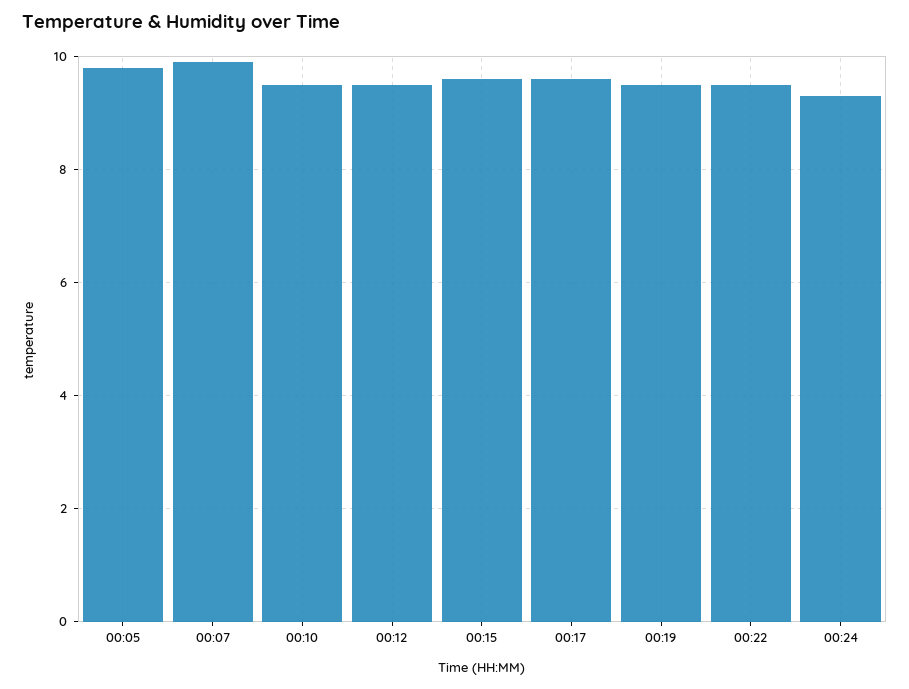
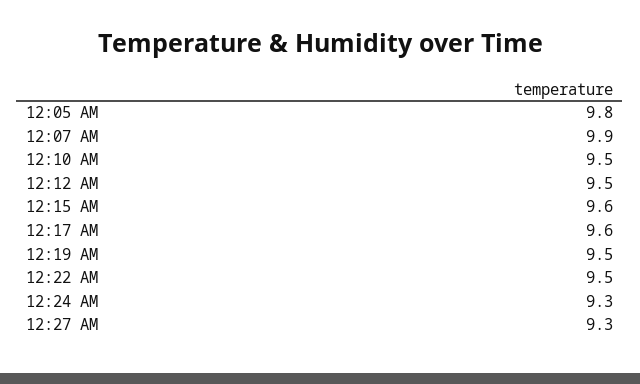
12:27 AM: none -> 9.3

